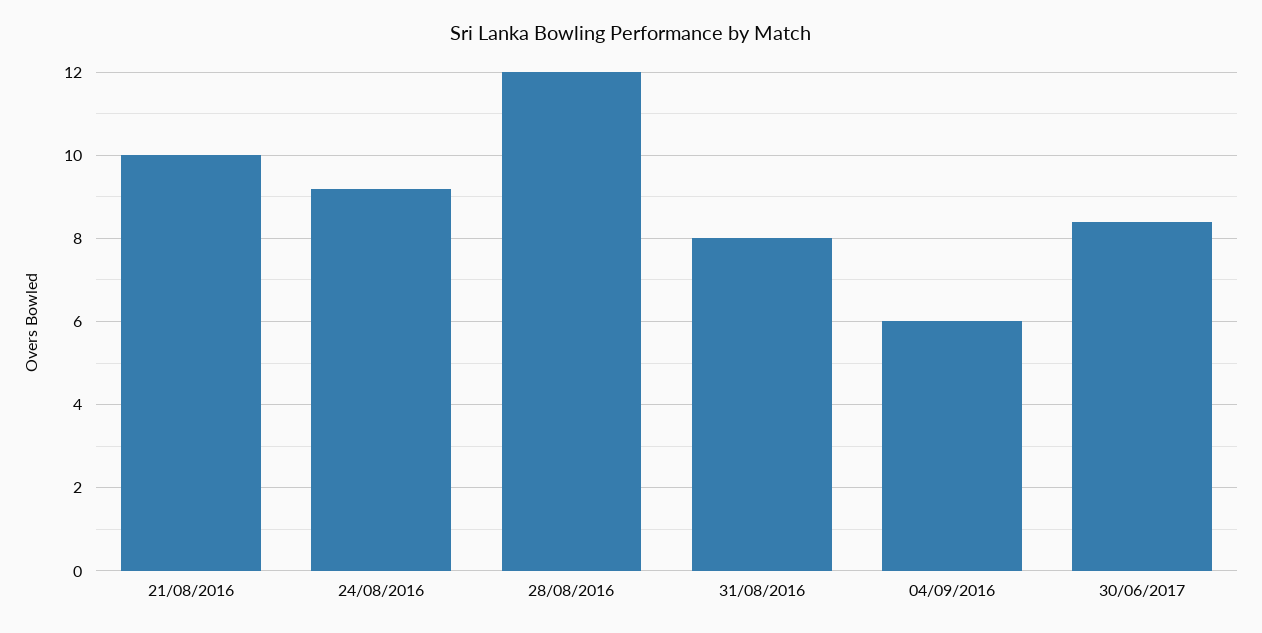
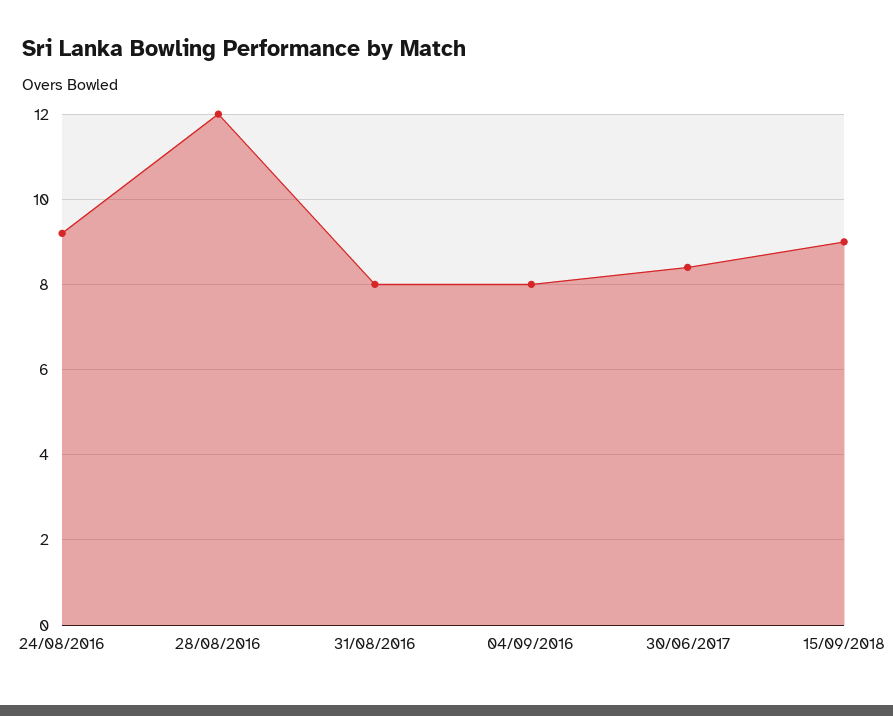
21/08/2016: 10 -> none
04/09/2016: 6 -> 8
15/09/2018: none -> 9

